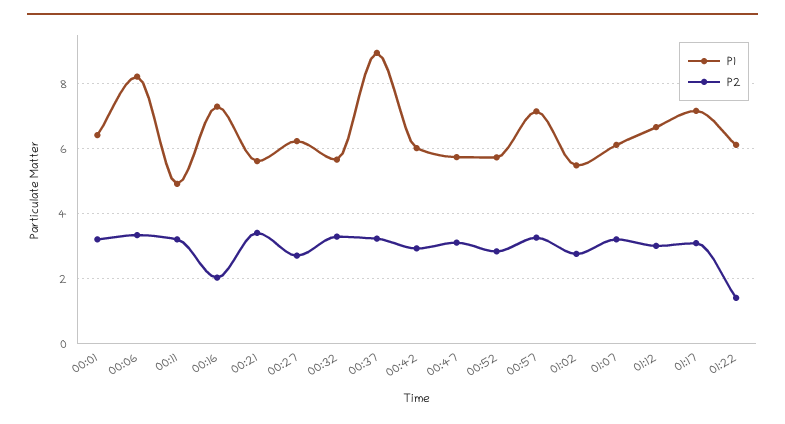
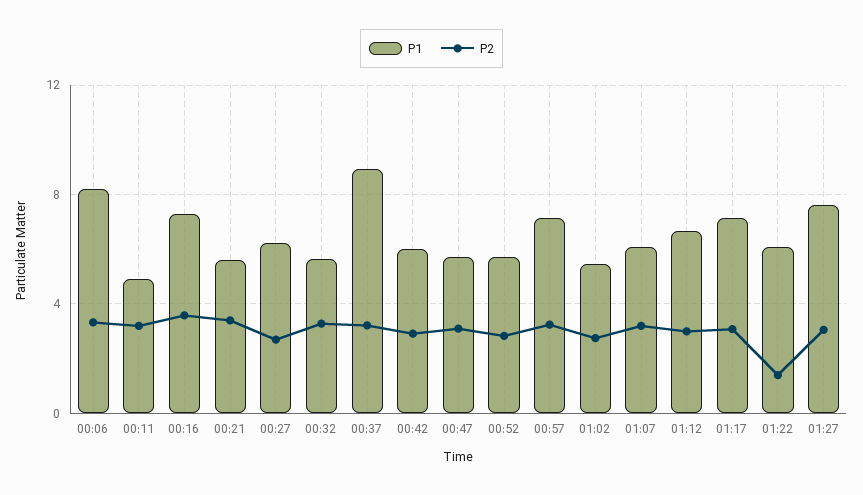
P1, 00:01: 6.4 -> none
P2, 00:01: 3.2 -> none
P2, 00:16: 2 -> 3.5
P1, 01:27: none -> 7.5
P2, 01:27: none -> 3

